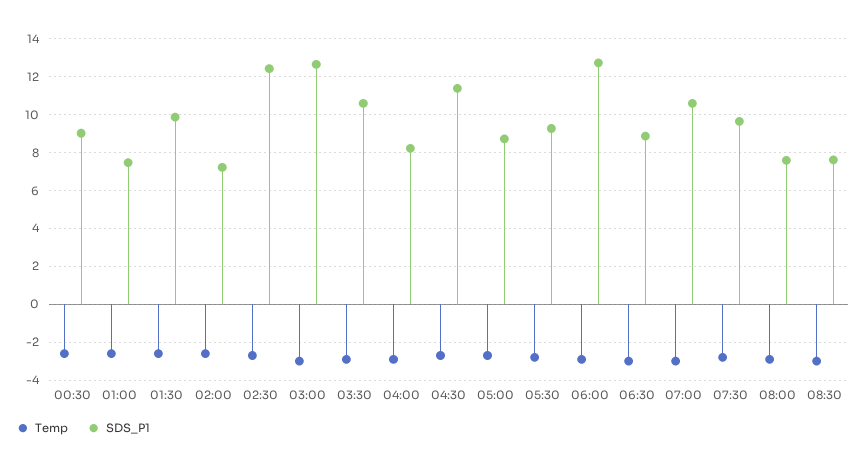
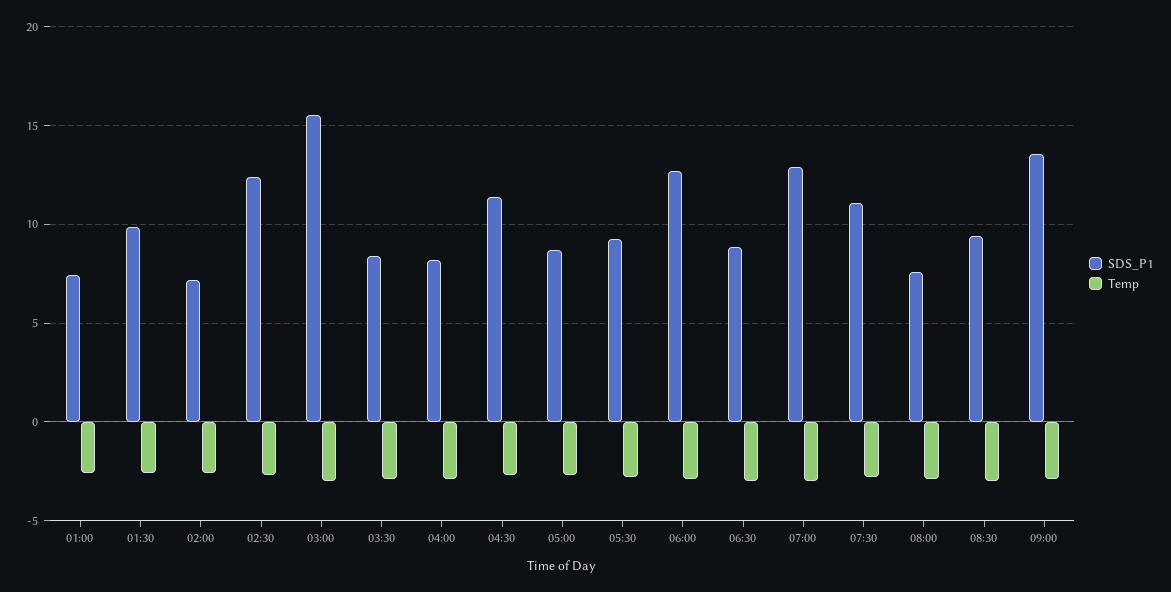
Temp, 00:30: -2.5 -> none
SDS_P1, 00:30: 9 -> none
SDS_P1, 03:00: 12.5 -> 15.5
SDS_P1, 03:30: 10.5 -> 8.5
SDS_P1, 07:00: 10.5 -> 13
SDS_P1, 07:30: 9.5 -> 11
SDS_P1, 08:30: 7.5 -> 9.5
SDS_P1, 09:00: none -> 13.5
Temp, 09:00: none -> -3

